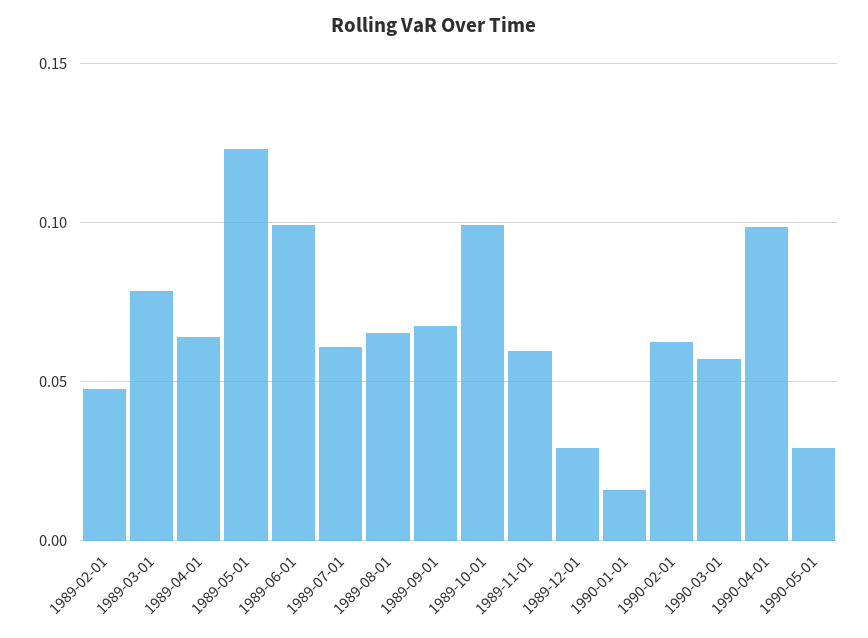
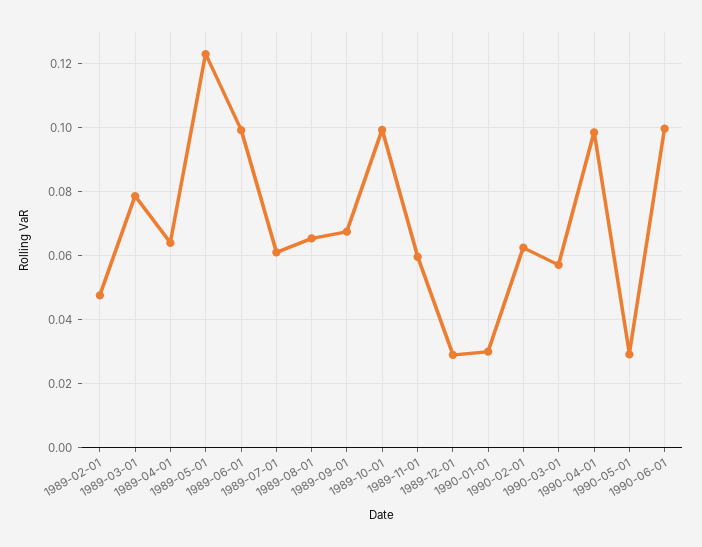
1990-01-01: 0.015 -> 0.03
1990-06-01: none -> 0.1

